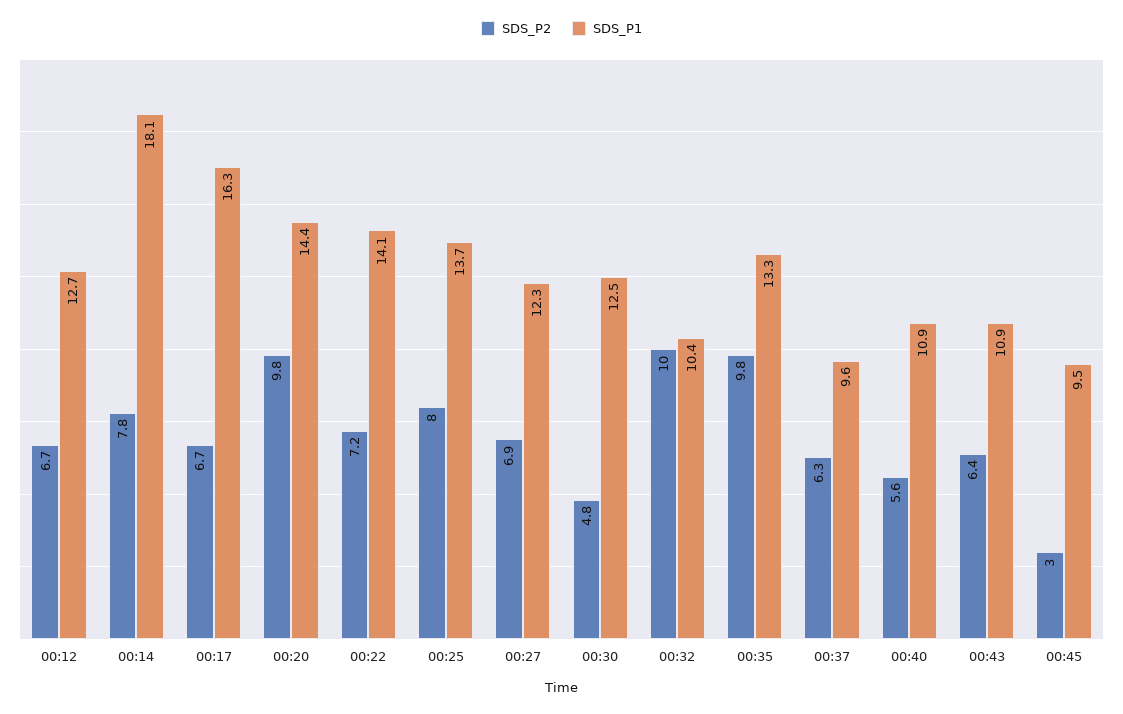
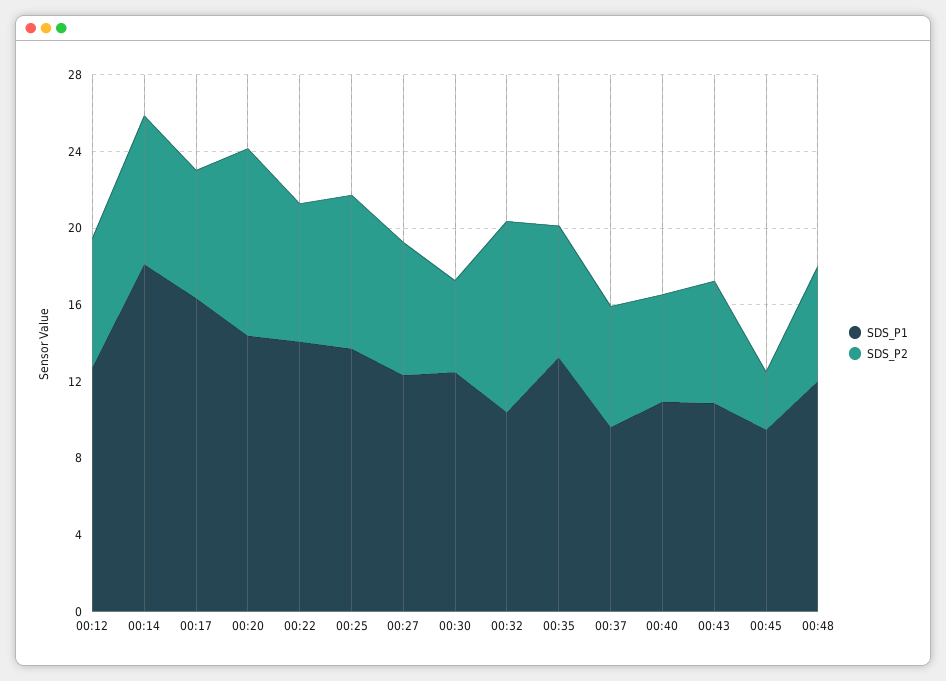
SDS_P2, 00:35: 9.8 -> 7
SDS_P1, 00:48: none -> 12
SDS_P2, 00:48: none -> 6

